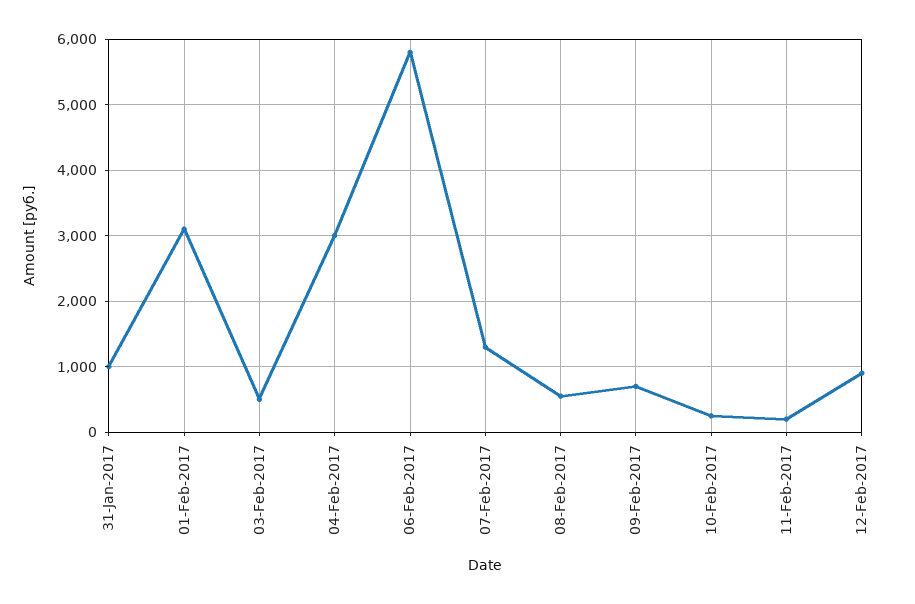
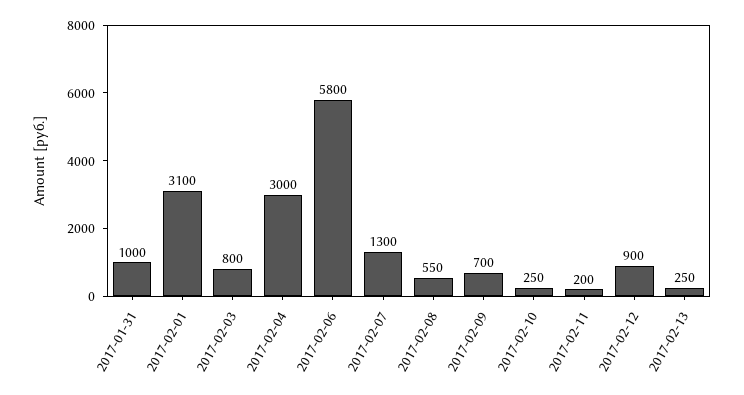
03-Feb-2017: 500 -> 800
2017-02-13: none -> 250

